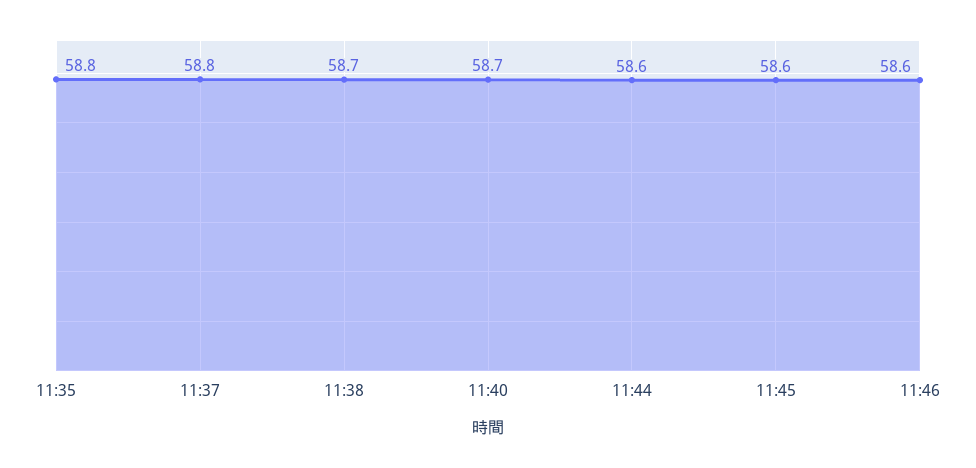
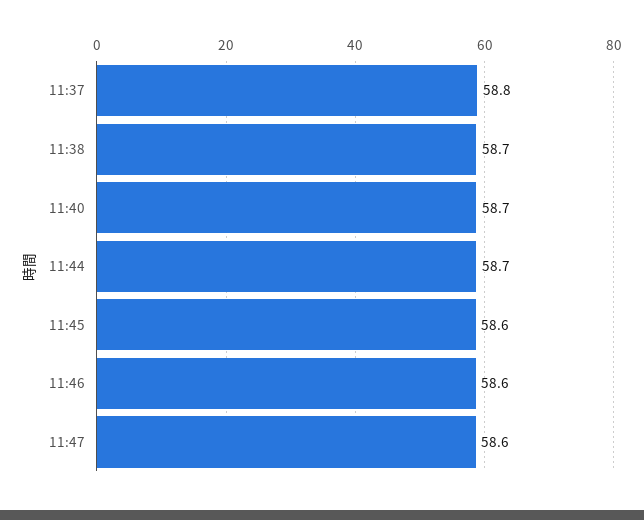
11:35: 58.8 -> none
11:44: 58.6 -> 58.7
11:47: none -> 58.6

